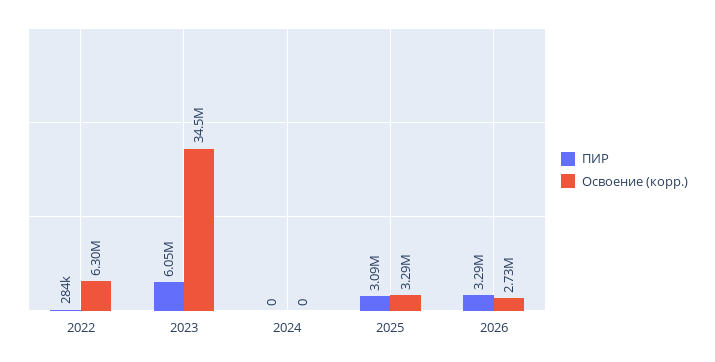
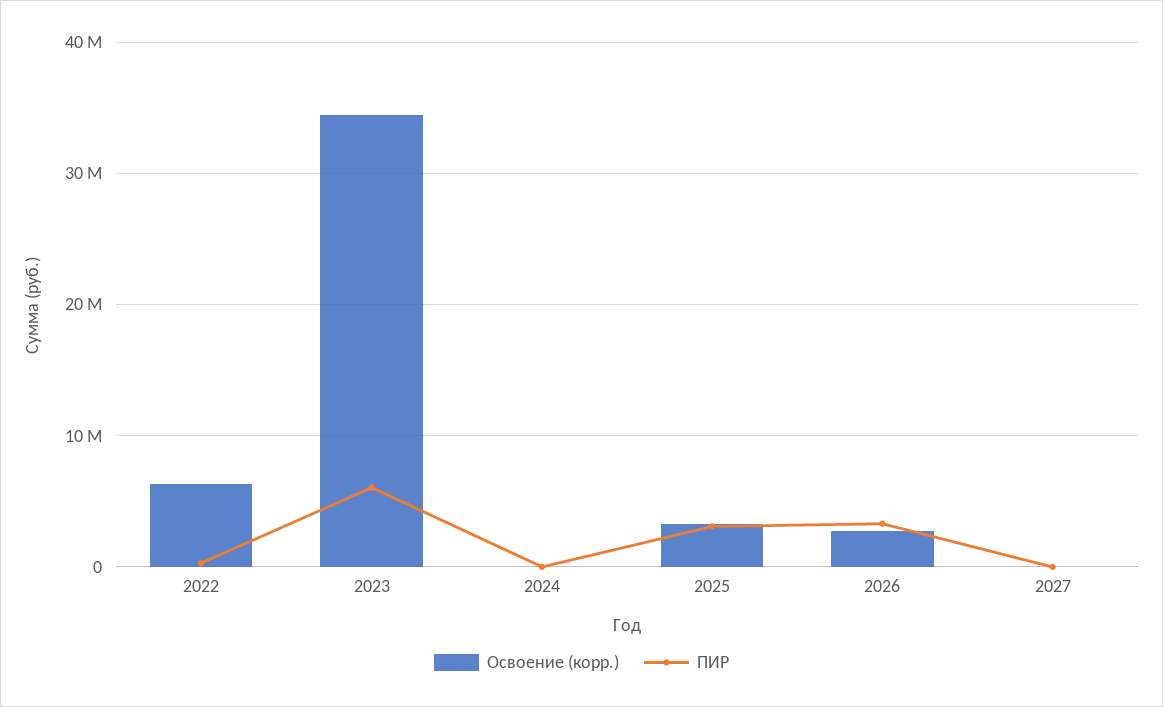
Освоение (корр.), 2027: none -> 0
ПИР, 2027: none -> 0

